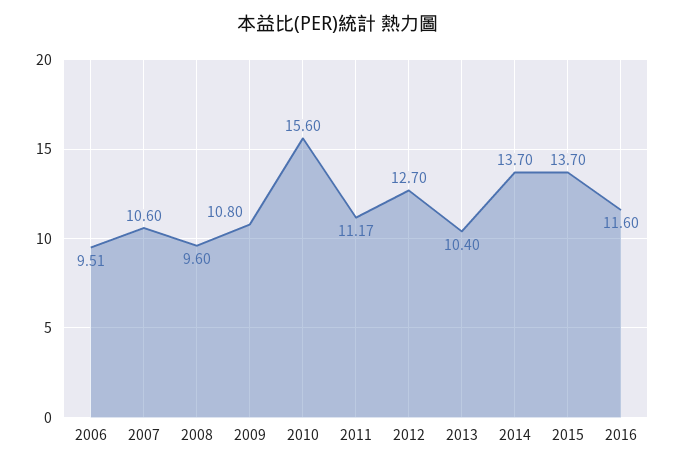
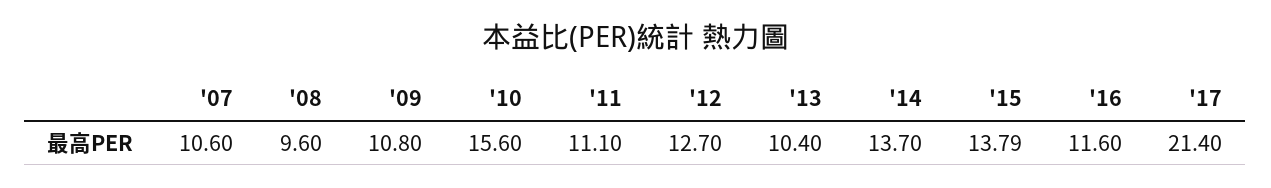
2006: 9.51 -> none
2011: 11.17 -> 11.1
2015: 13.7 -> 13.79
'17: none -> 21.4

